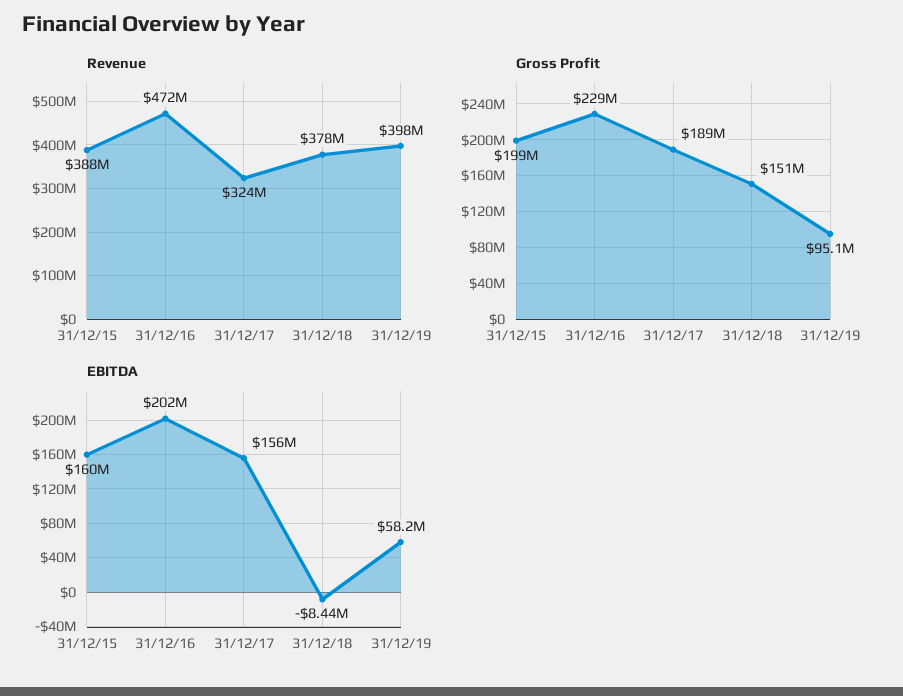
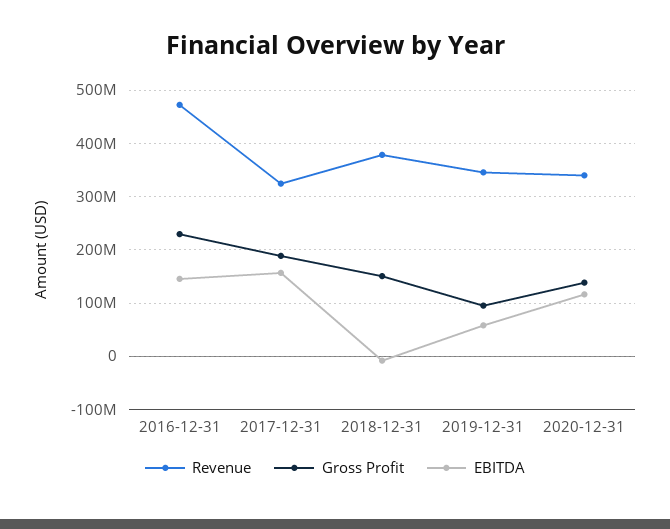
Revenue, 31/12/15: 388000000 -> none
Revenue, 31/12/19: 398000000 -> 340000000
Gross Profit, 31/12/15: 199000000 -> none
EBITDA, 31/12/15: 160000000 -> none
EBITDA, 31/12/16: 202000000 -> 140000000
Revenue, 2020-12-31: none -> 340000000
Gross Profit, 2020-12-31: none -> 140000000
EBITDA, 2020-12-31: none -> 120000000

